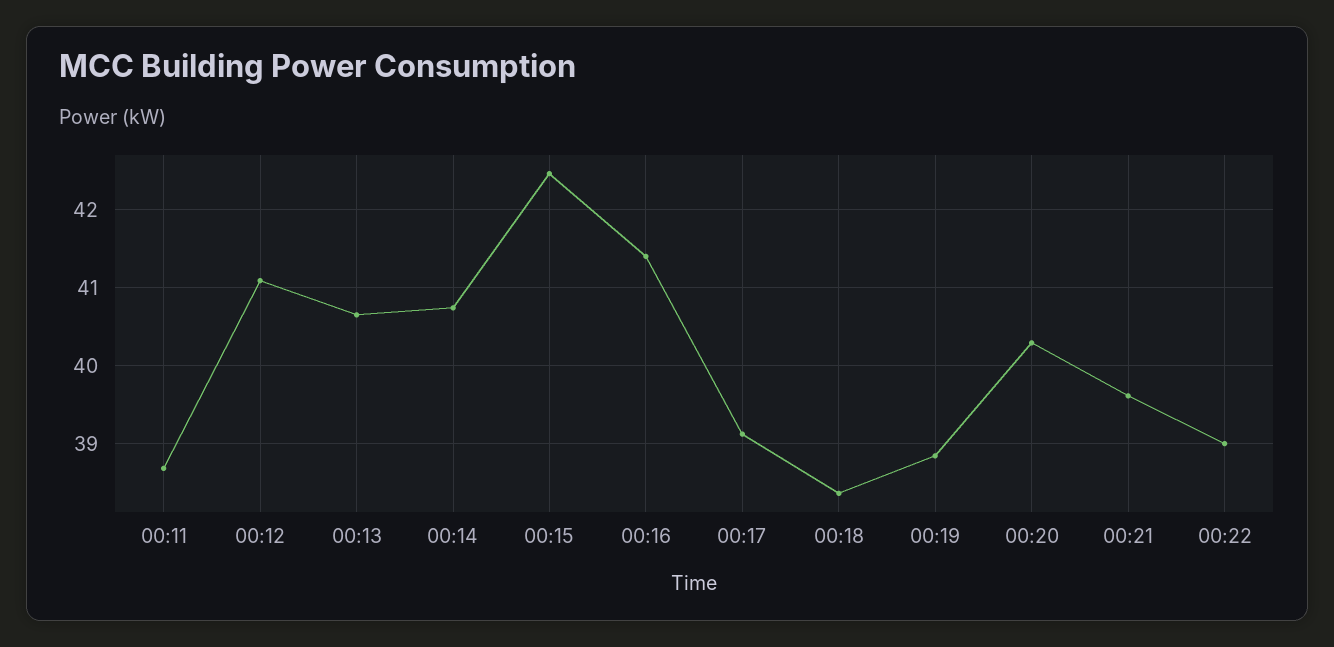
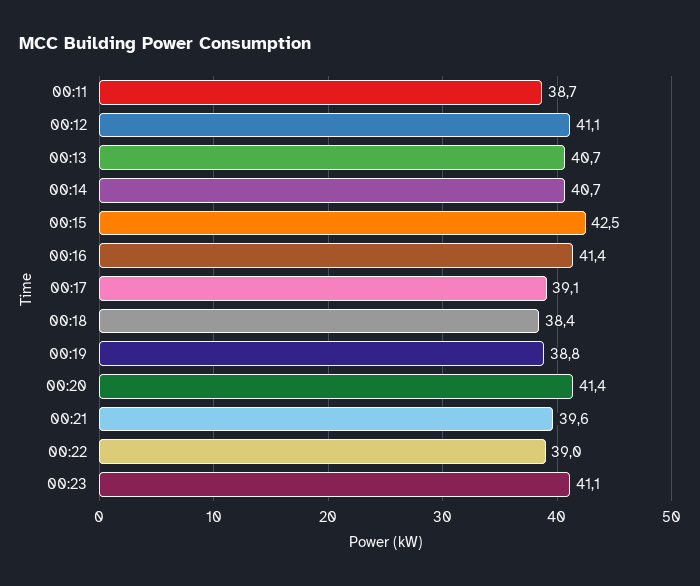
00:20: 40.3 -> 41.4
00:23: none -> 41.1

